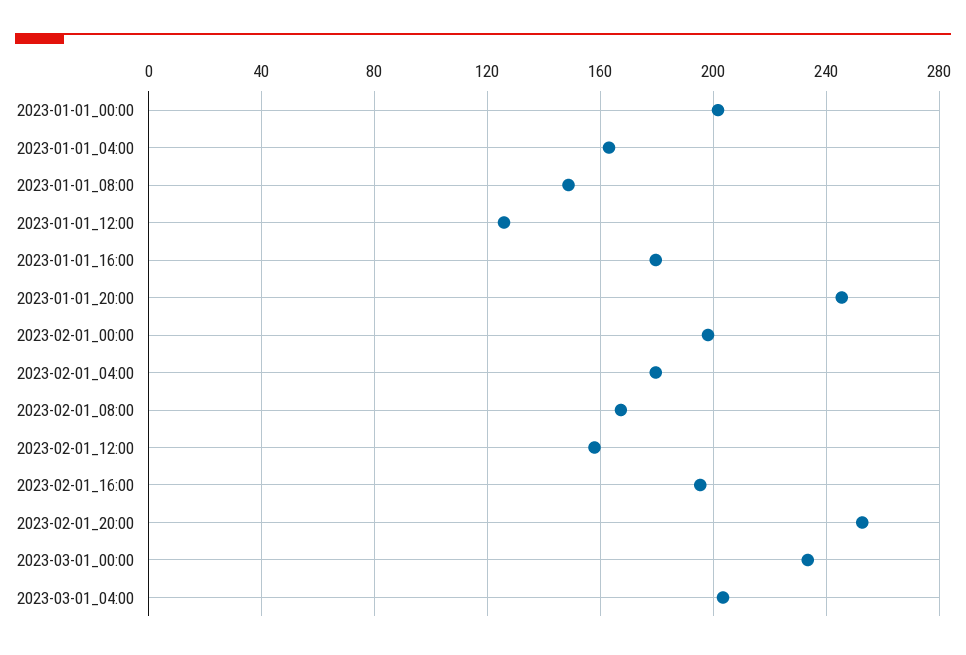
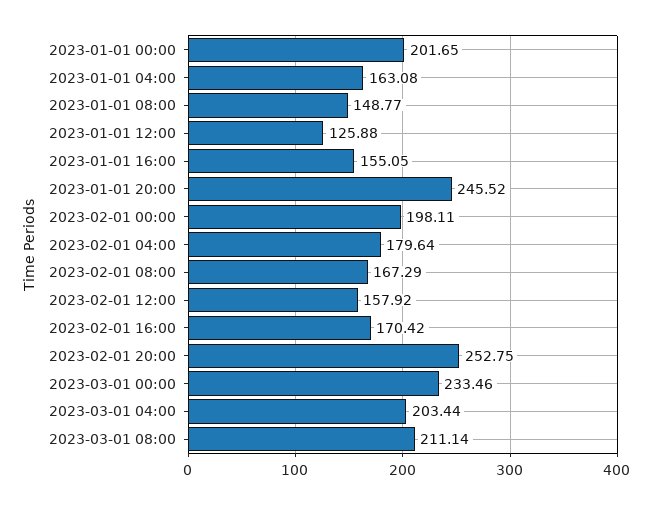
2023-01-01_16:00: 180 -> 155.05
2023-02-01_16:00: 195 -> 170.42
2023-03-01 08:00: none -> 211.14

